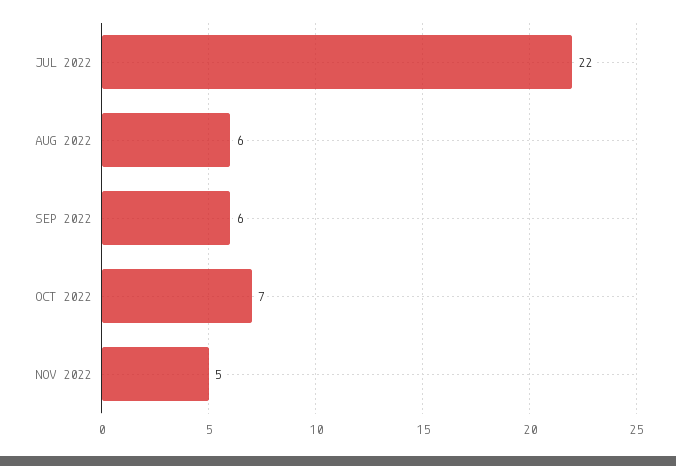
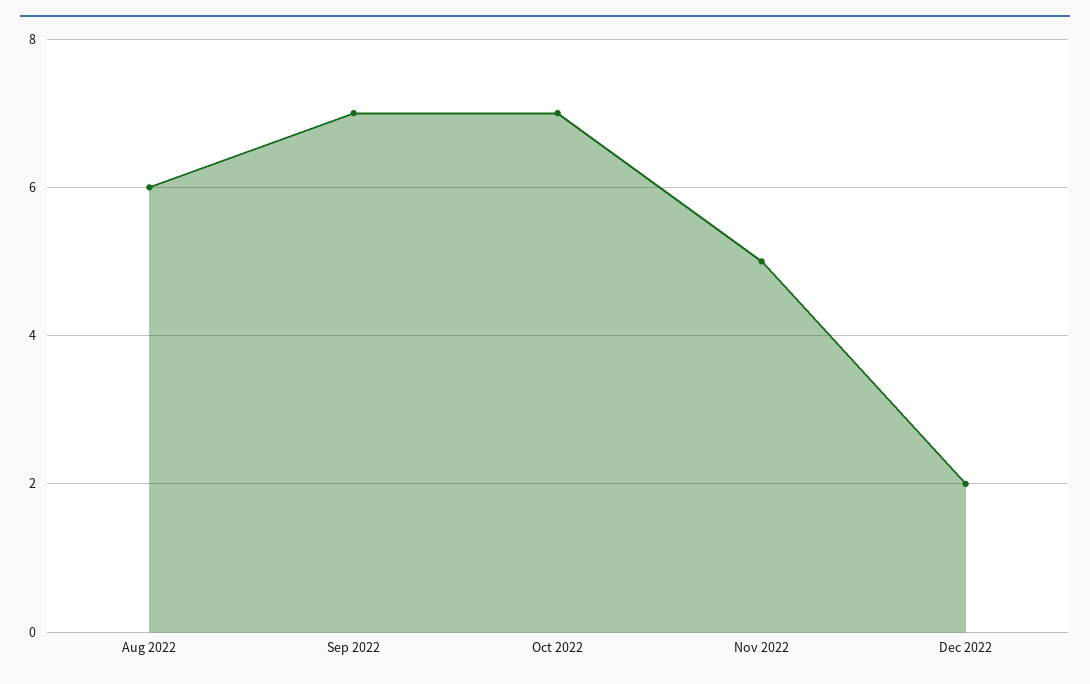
JUL 2022: 22 -> none
SEP 2022: 6 -> 7
Dec 2022: none -> 2

